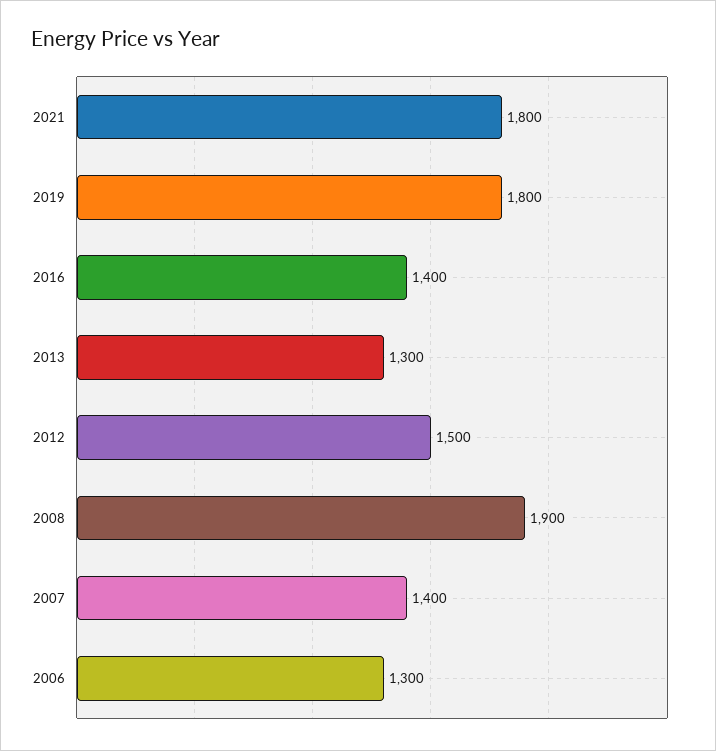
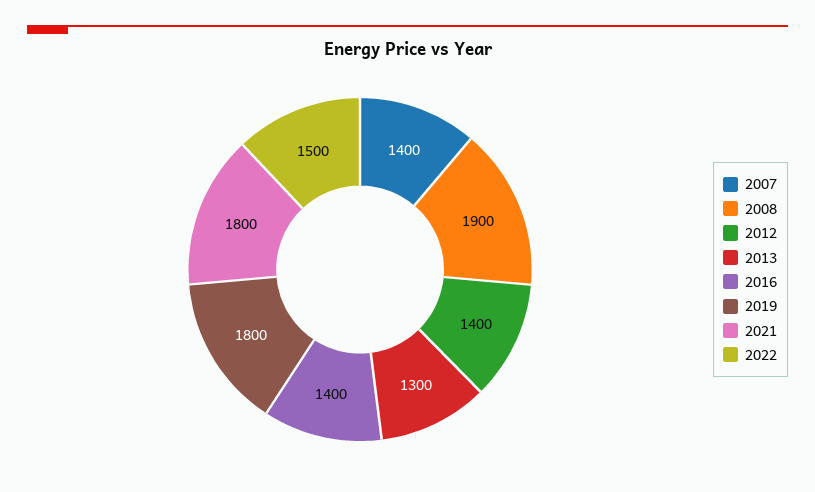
2012: 1500 -> 1400
2006: 1300 -> none
2022: none -> 1500

